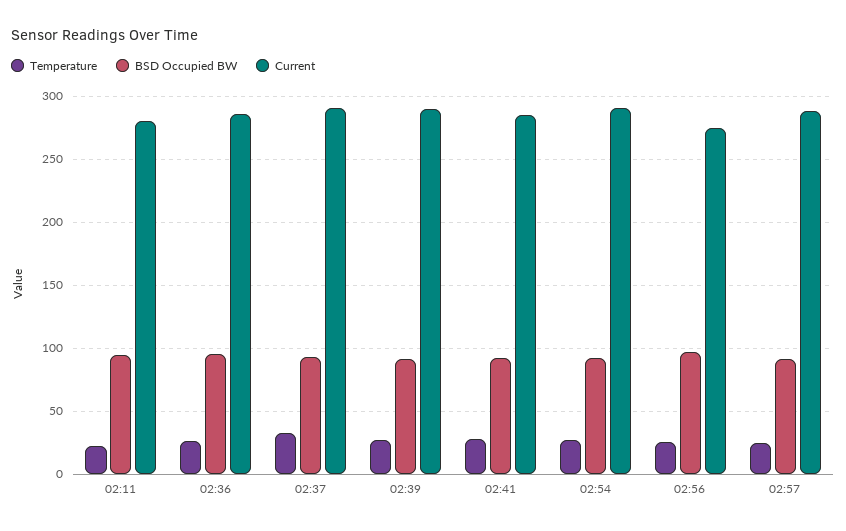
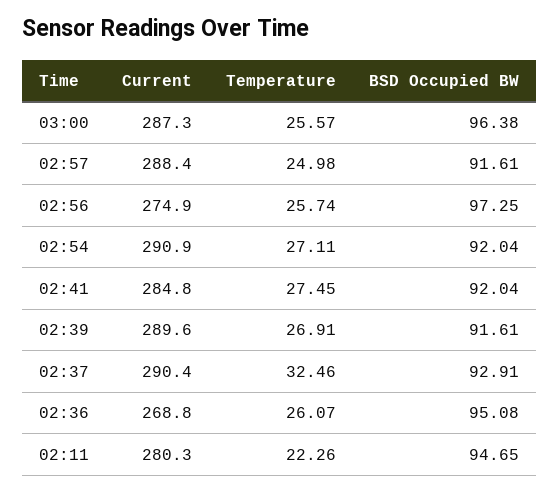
Current, 02:36: 285 -> 268.8
Current, 03:00: none -> 287.3
Temperature, 03:00: none -> 25.57
BSD Occupied BW, 03:00: none -> 96.38

